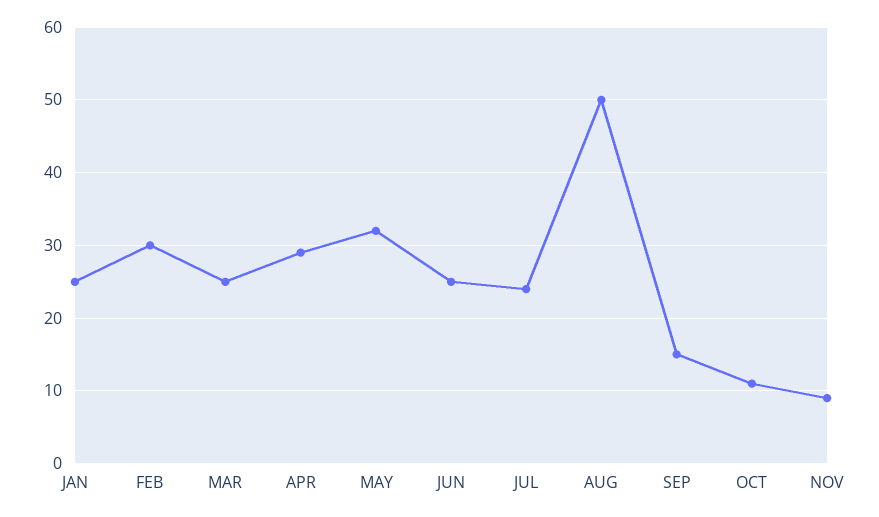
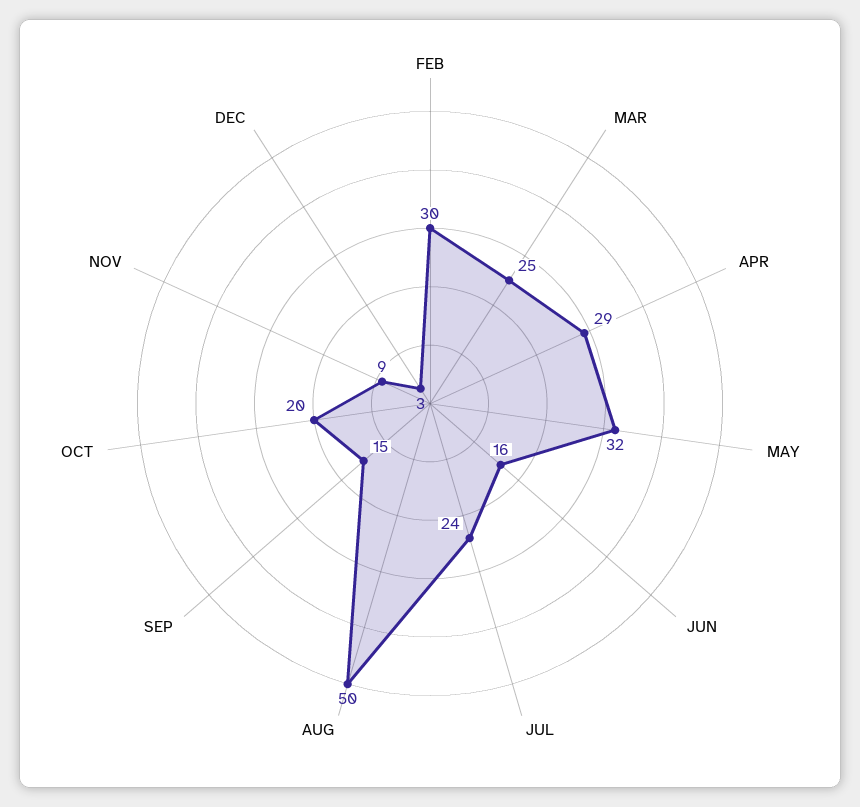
JAN: 25 -> none
JUN: 25 -> 16
OCT: 11 -> 20
DEC: none -> 3

